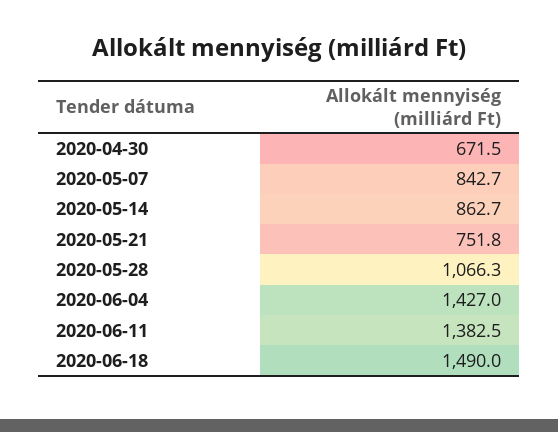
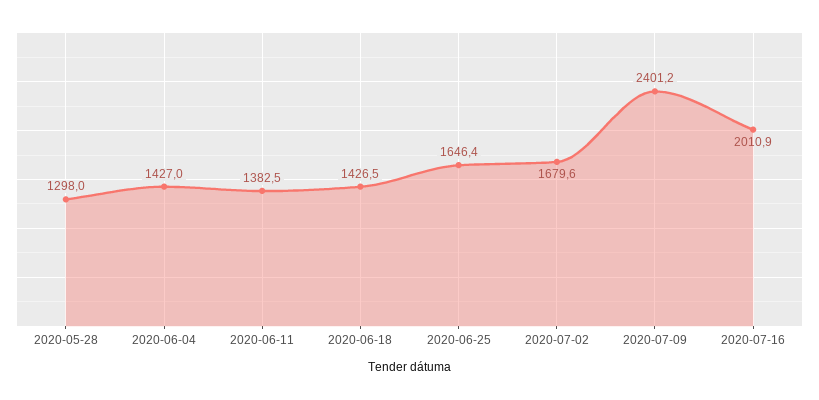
2020-04-30: 671.5 -> none
2020-05-07: 842.7 -> none
2020-05-14: 862.7 -> none
2020-05-21: 751.8 -> none
2020-05-28: 1066.3 -> 1298
2020-06-18: 1490 -> 1426.5
2020-06-25: none -> 1646.4
2020-07-02: none -> 1679.6
2020-07-09: none -> 2401.2
2020-07-16: none -> 2010.9

